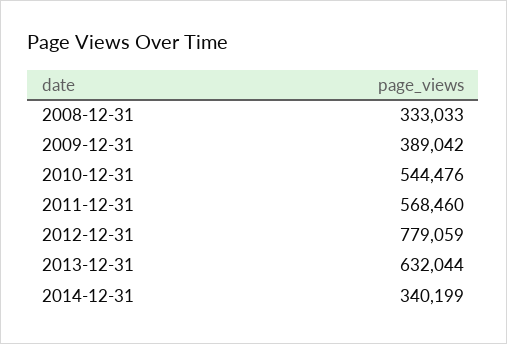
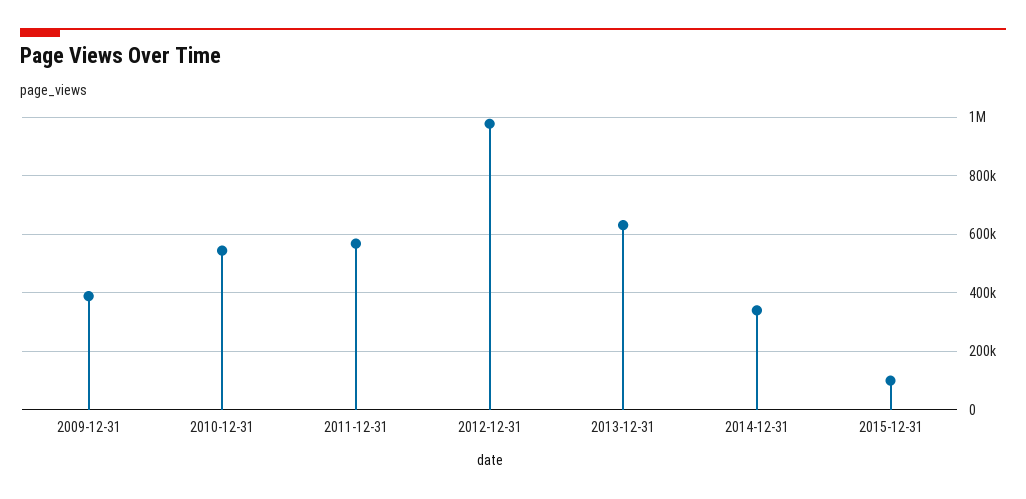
2008-12-31: 333033 -> none
2012-12-31: 779059 -> 975000
2015-12-31: none -> 100000

